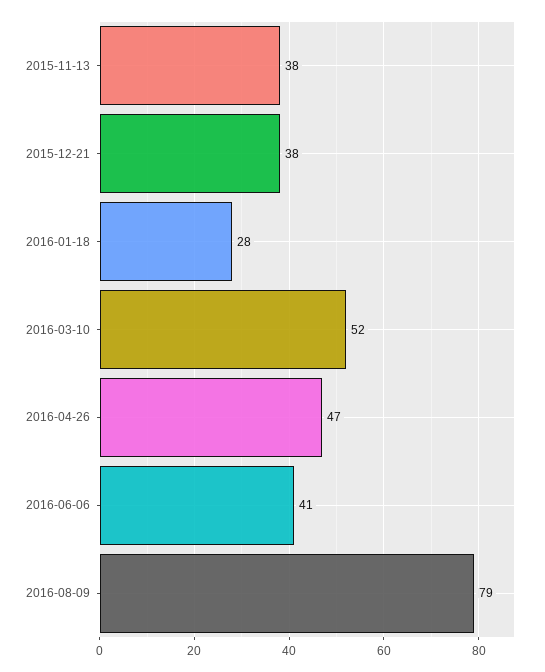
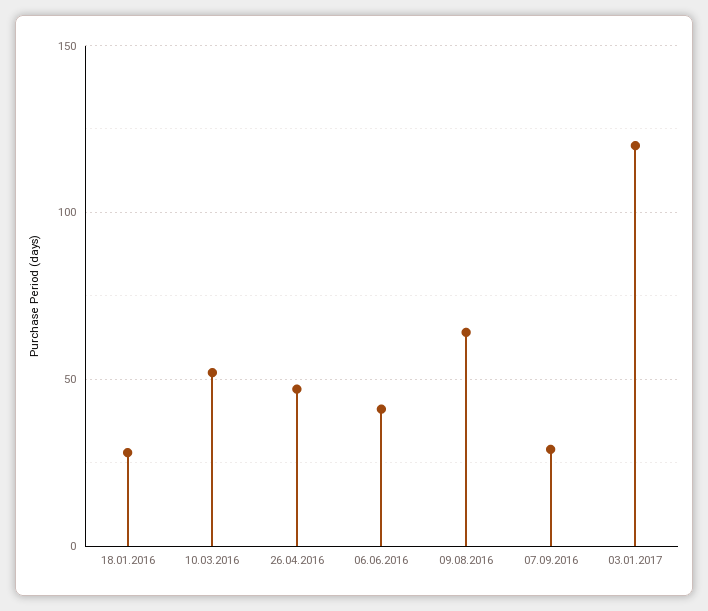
2015-11-13: 38 -> none
2015-12-21: 38 -> none
2016-08-09: 79 -> 65
07.09.2016: none -> 30
03.01.2017: none -> 120

